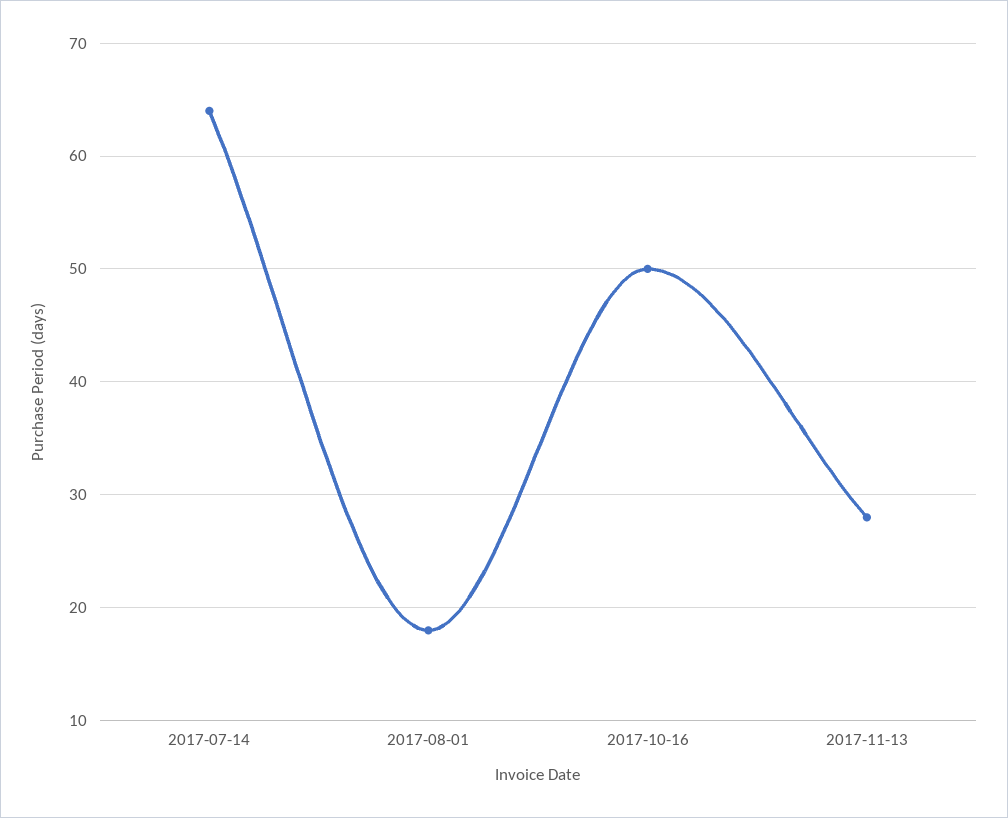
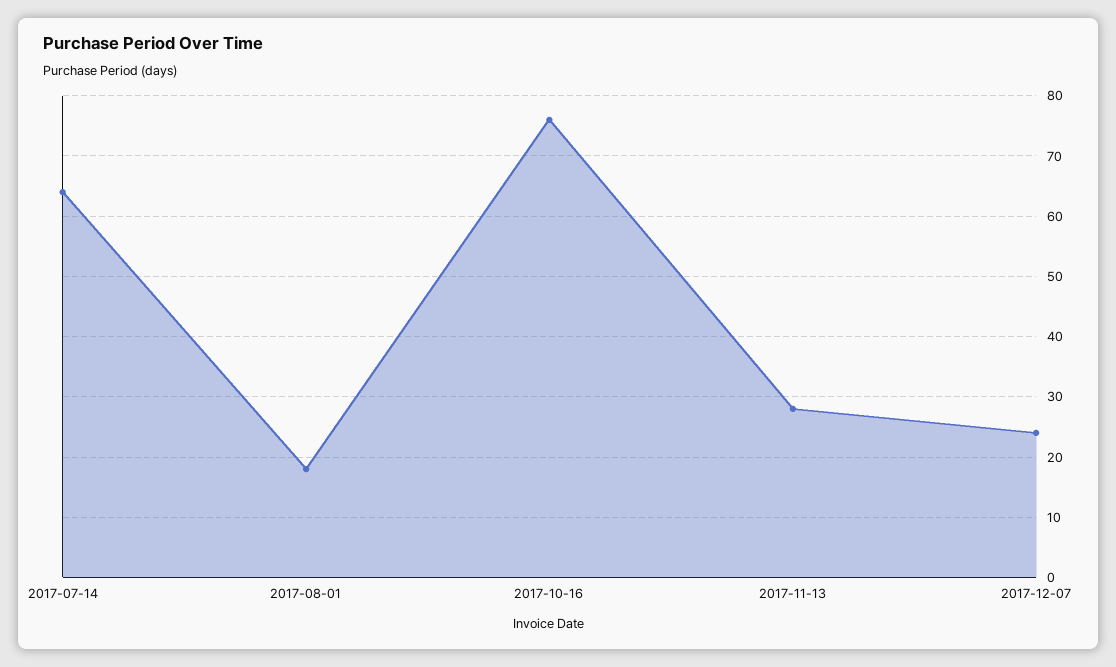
2017-10-16: 50 -> 76
2017-12-07: none -> 24

